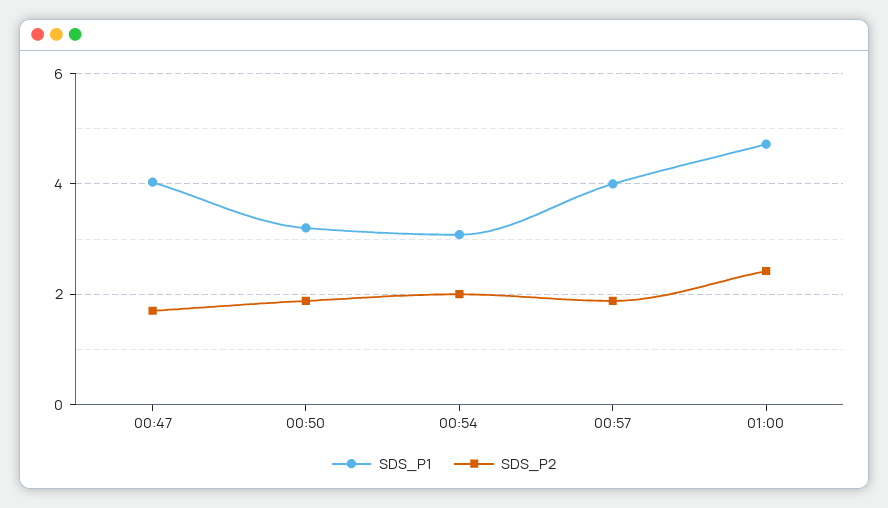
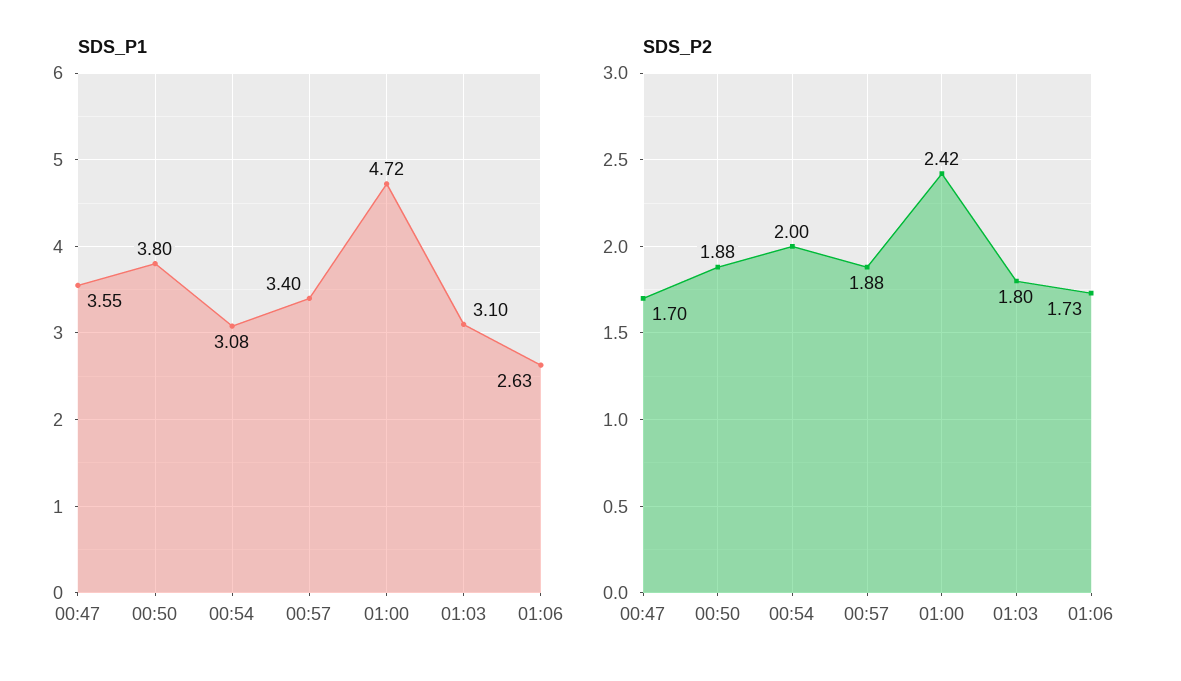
SDS_P1, 00:47: 4 -> 3.55
SDS_P1, 00:50: 3.2 -> 3.8
SDS_P1, 00:57: 4 -> 3.4
SDS_P1, 01:03: none -> 3.1
SDS_P1, 01:06: none -> 2.63
SDS_P2, 01:03: none -> 1.8
SDS_P2, 01:06: none -> 1.73

